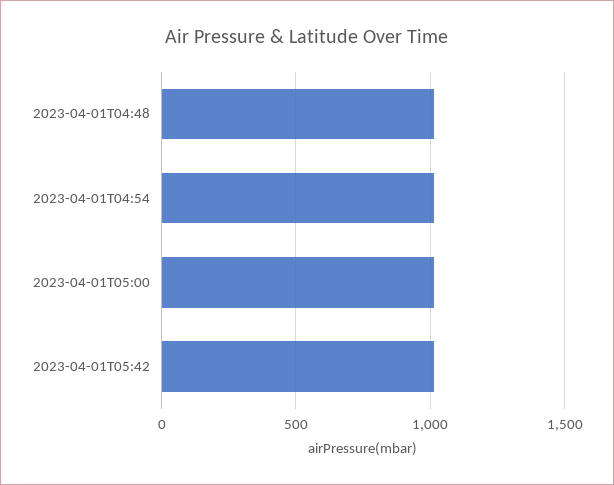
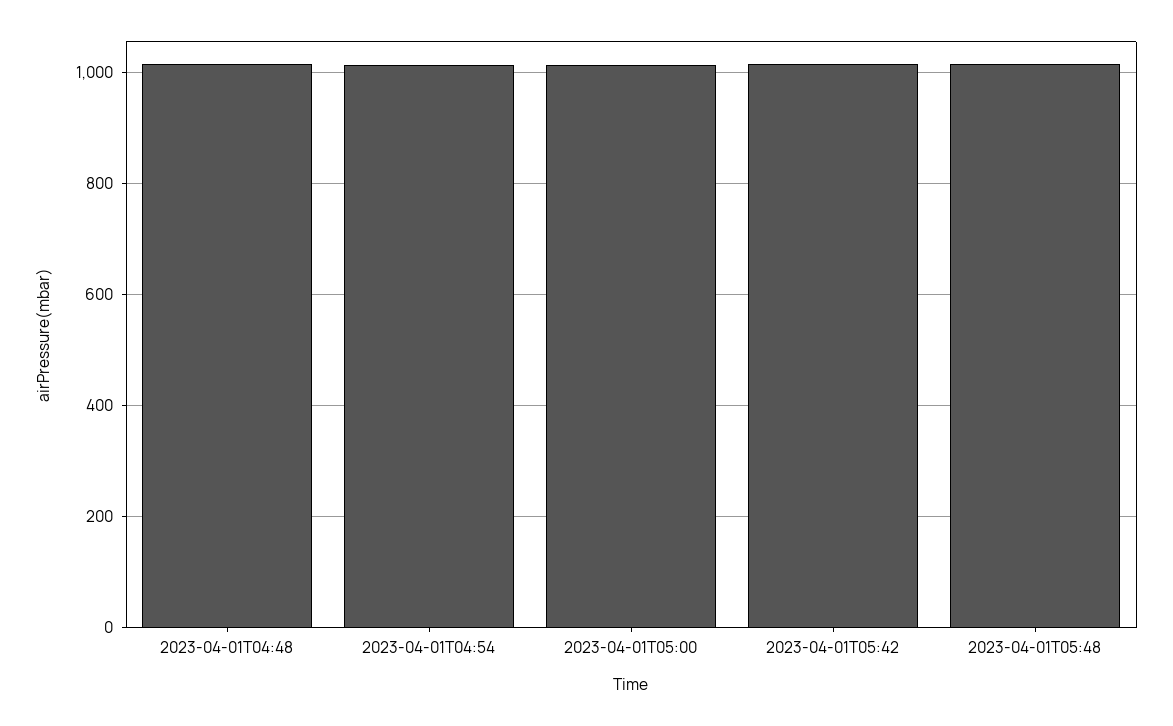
2023-04-01T05:48: none -> 1020

